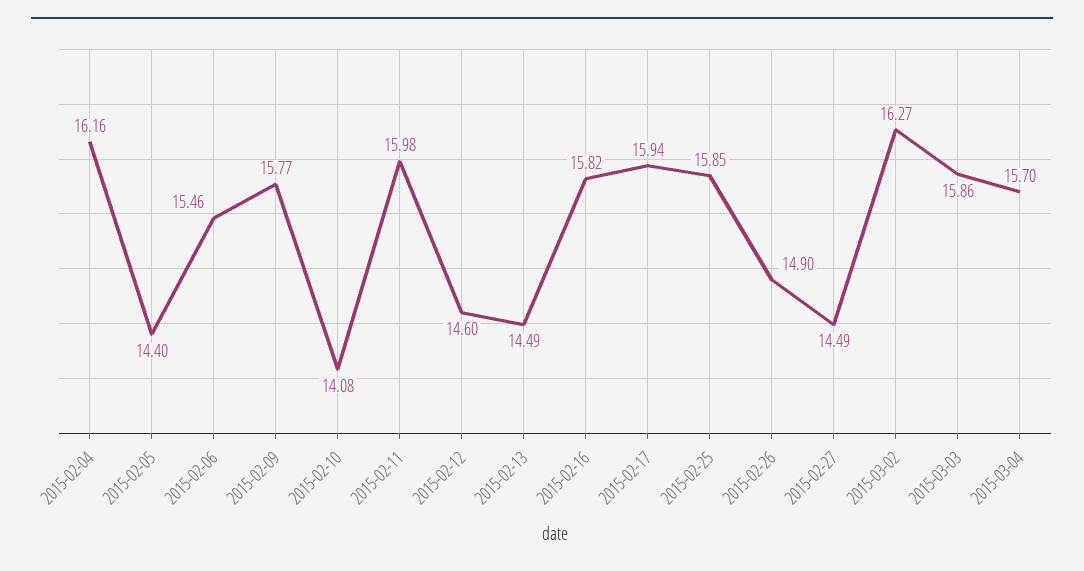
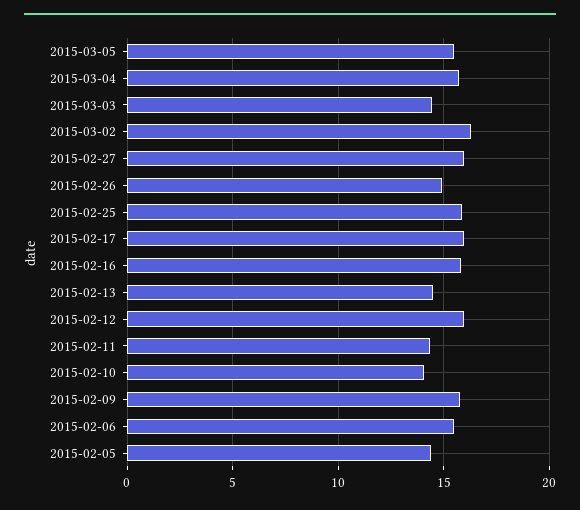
2015-02-04: 16.16 -> none
2015-02-11: 15.98 -> 14.5
2015-02-12: 14.6 -> 16
2015-02-27: 14.49 -> 16
2015-03-03: 15.86 -> 14.5
2015-03-05: none -> 15.5

